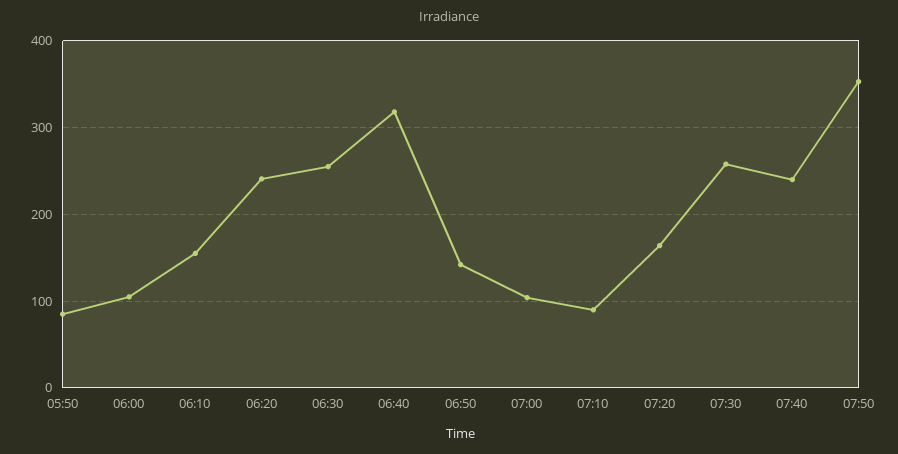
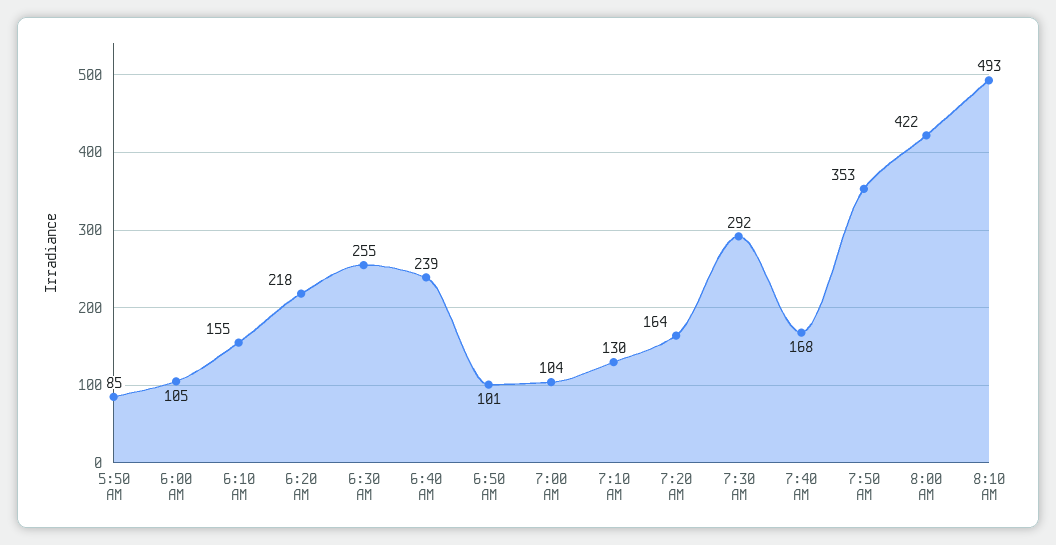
06:20: 240 -> 218
06:40: 320 -> 239
06:50: 140 -> 101
07:10: 90 -> 130
07:30: 260 -> 292
07:40: 240 -> 168
8:00 AM: none -> 422
8:10 AM: none -> 493

